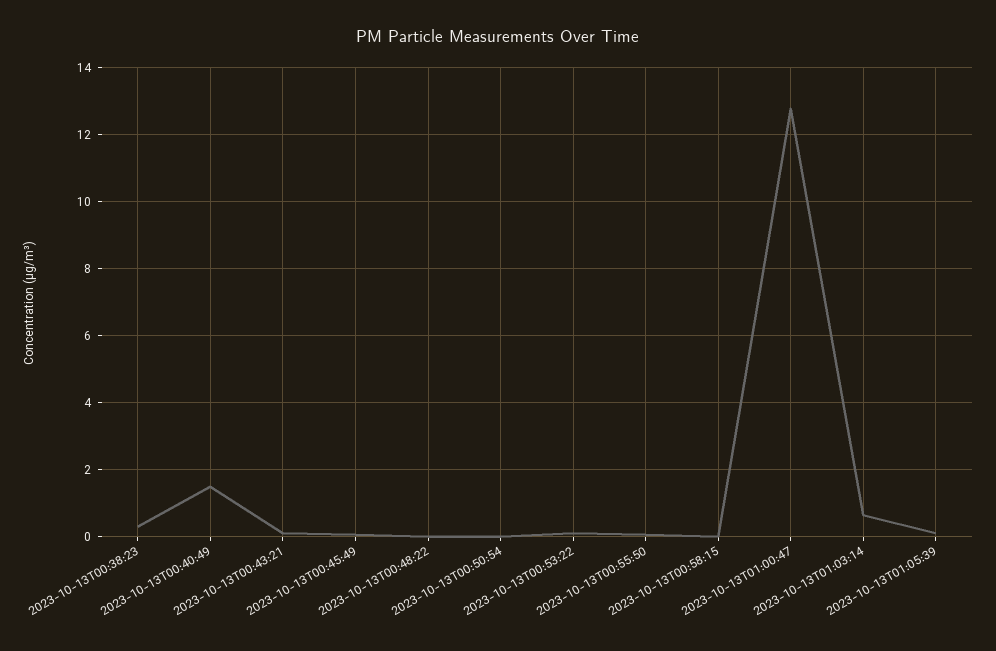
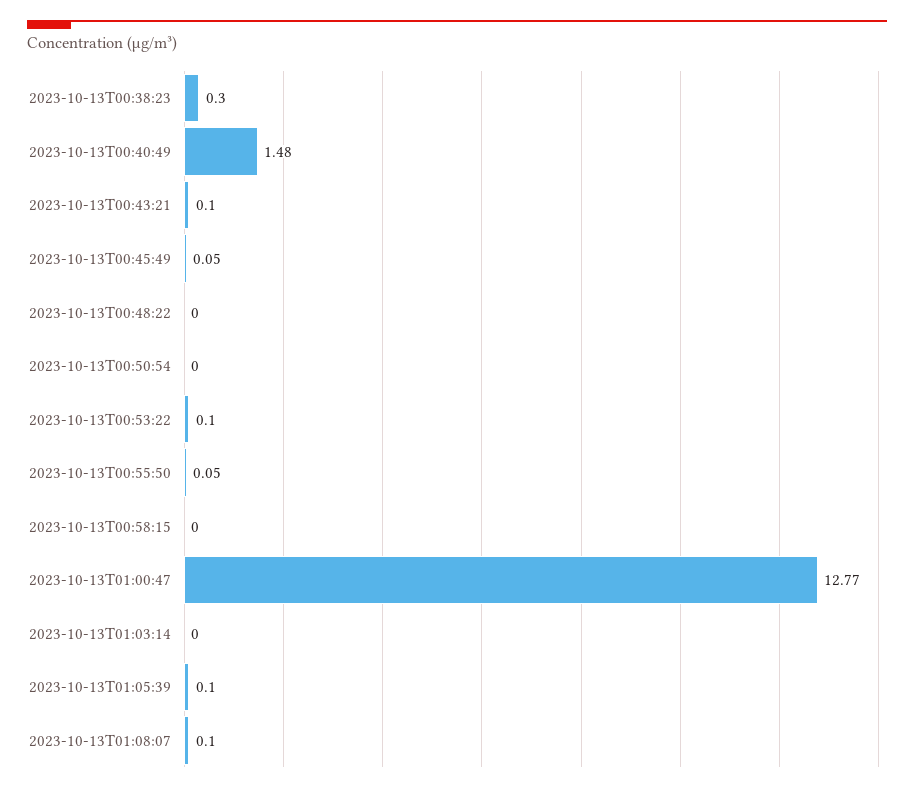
2023-10-13T01:03:14: 0.6 -> 0
2023-10-13T01:08:07: none -> 0.1

